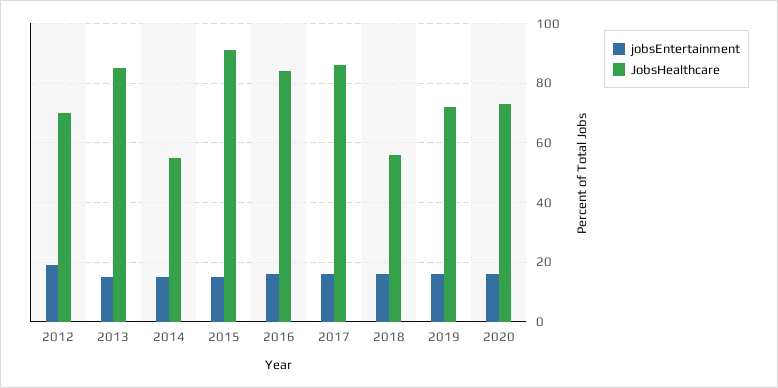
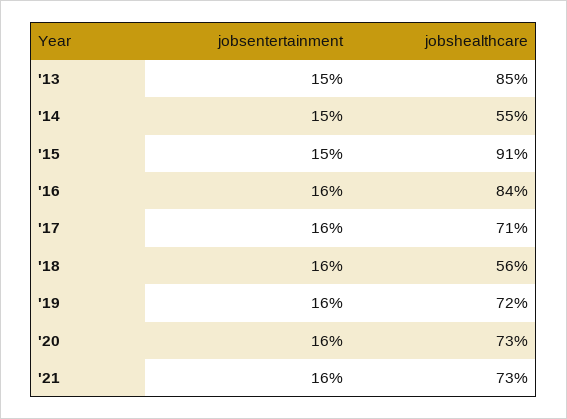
jobsEntertainment, 2012: 20 -> none
JobsHealthcare, 2012: 70 -> none
JobsHealthcare, 2017: 85 -> 71
jobsEntertainment, '21: none -> 16
JobsHealthcare, '21: none -> 73

